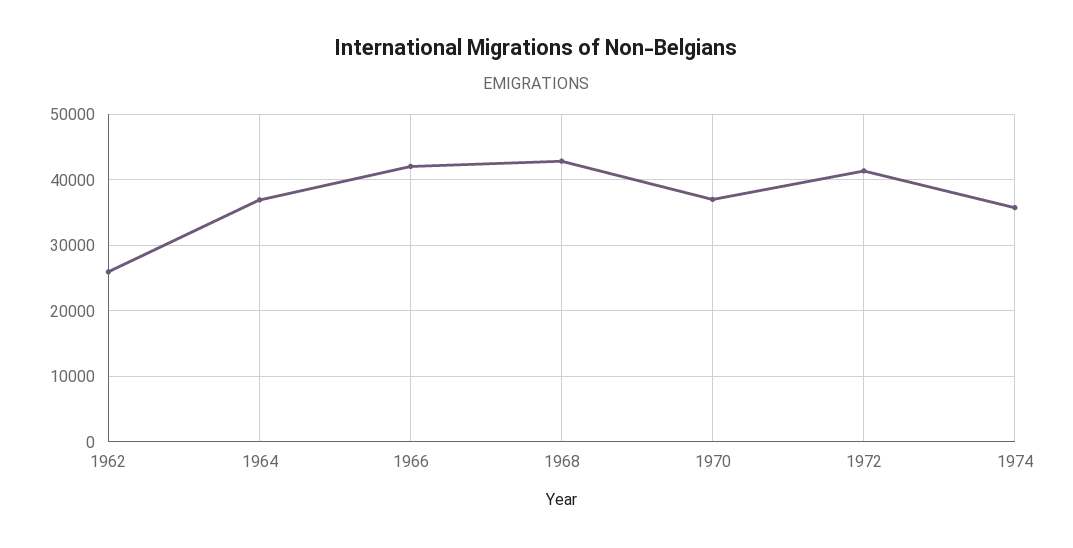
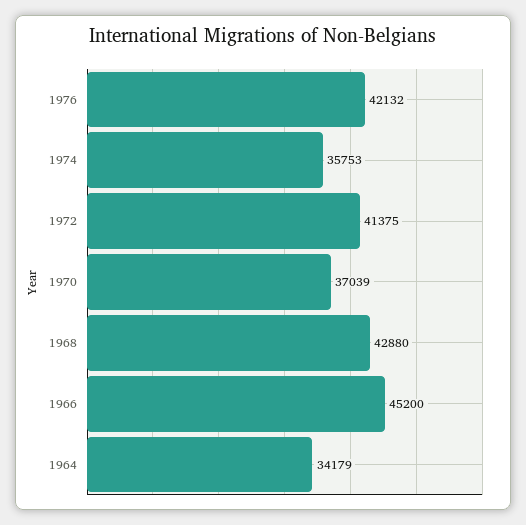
1962: 26000 -> none
1964: 37000 -> 34179
1966: 42000 -> 45200
1976: none -> 42132

